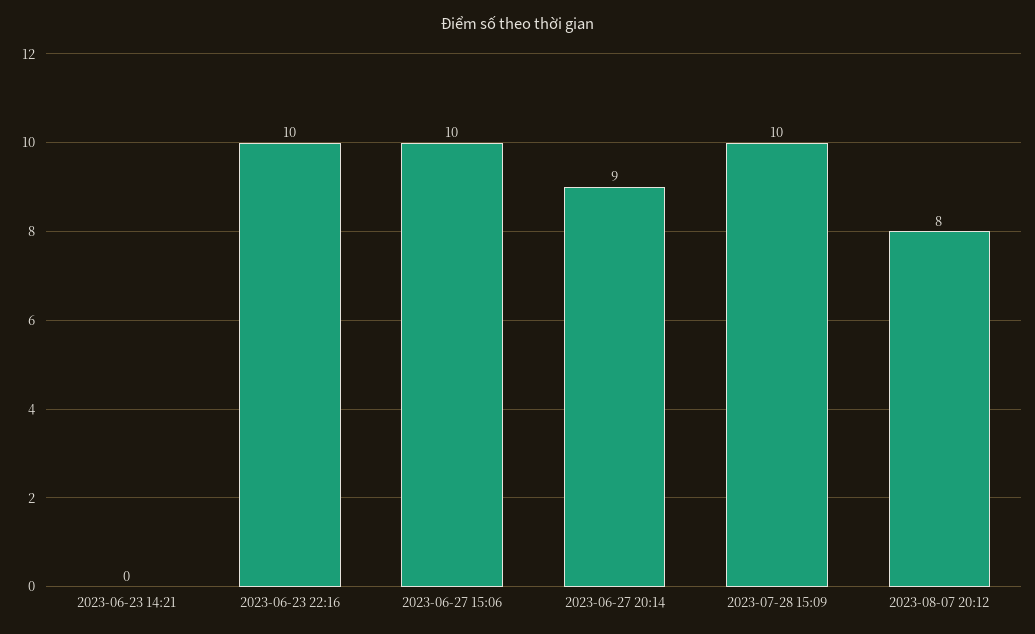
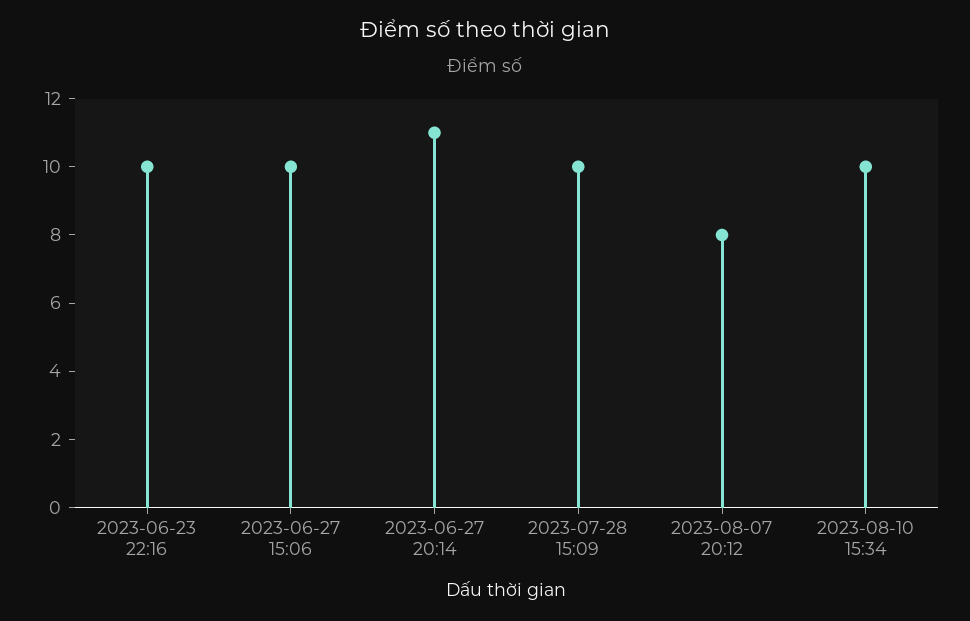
2023-06-23 14:21: 0 -> none
2023-06-27 20:14: 9 -> 11
2023-08-10 15:34: none -> 10

